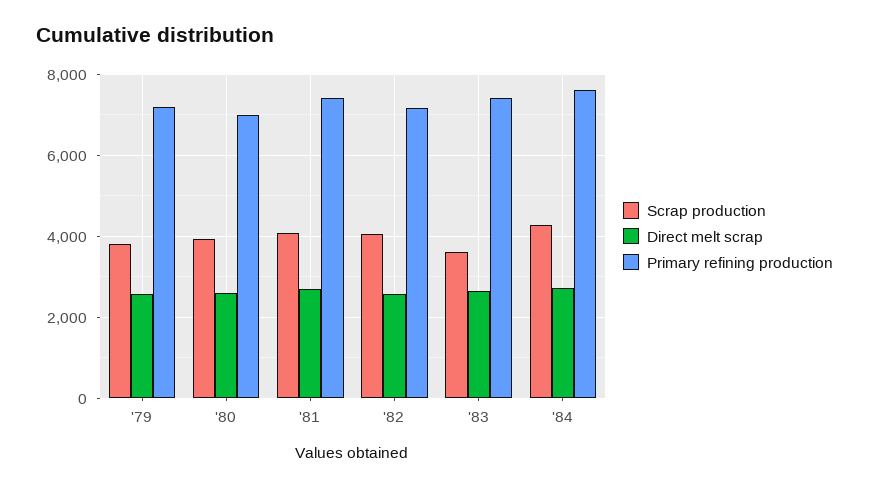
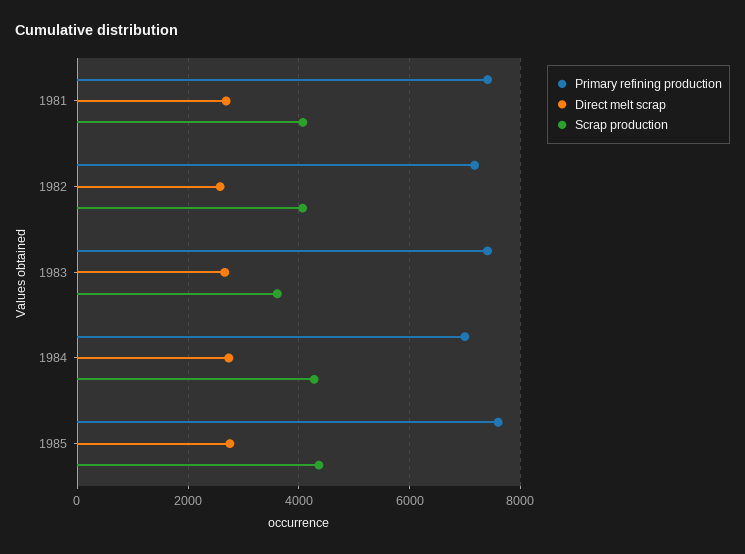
Scrap production, '79: 3800 -> none
Direct melt scrap, '79: 2600 -> none
Primary refining production, '79: 7200 -> none
Scrap production, '80: 4000 -> none
Direct melt scrap, '80: 2600 -> none
Primary refining production, '80: 7000 -> none
Primary refining production, '84: 7600 -> 7000
Primary refining production, 1985: none -> 7600
Direct melt scrap, 1985: none -> 2800
Scrap production, 1985: none -> 4400

